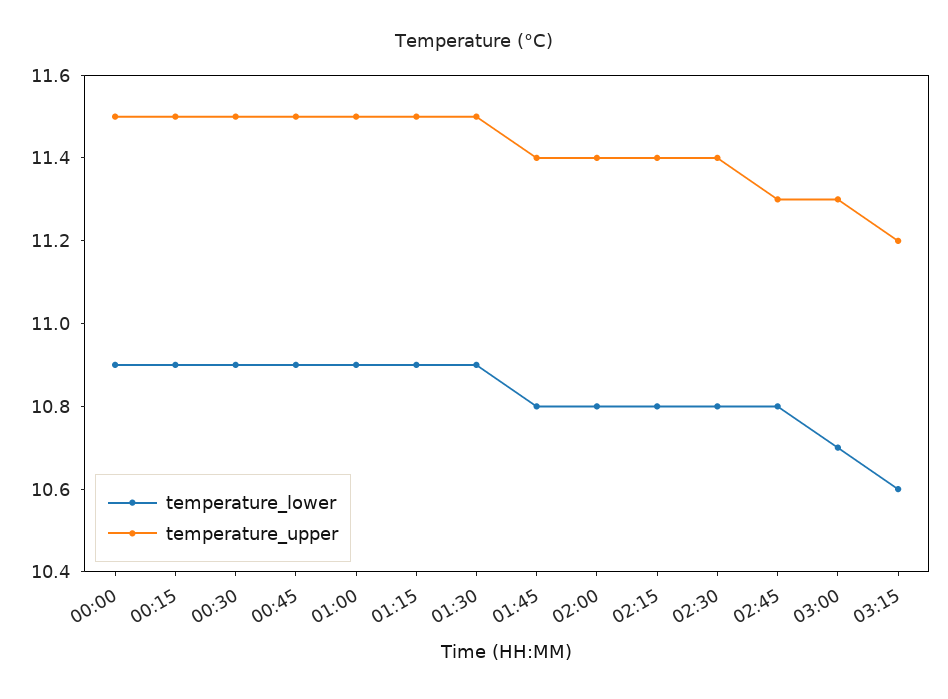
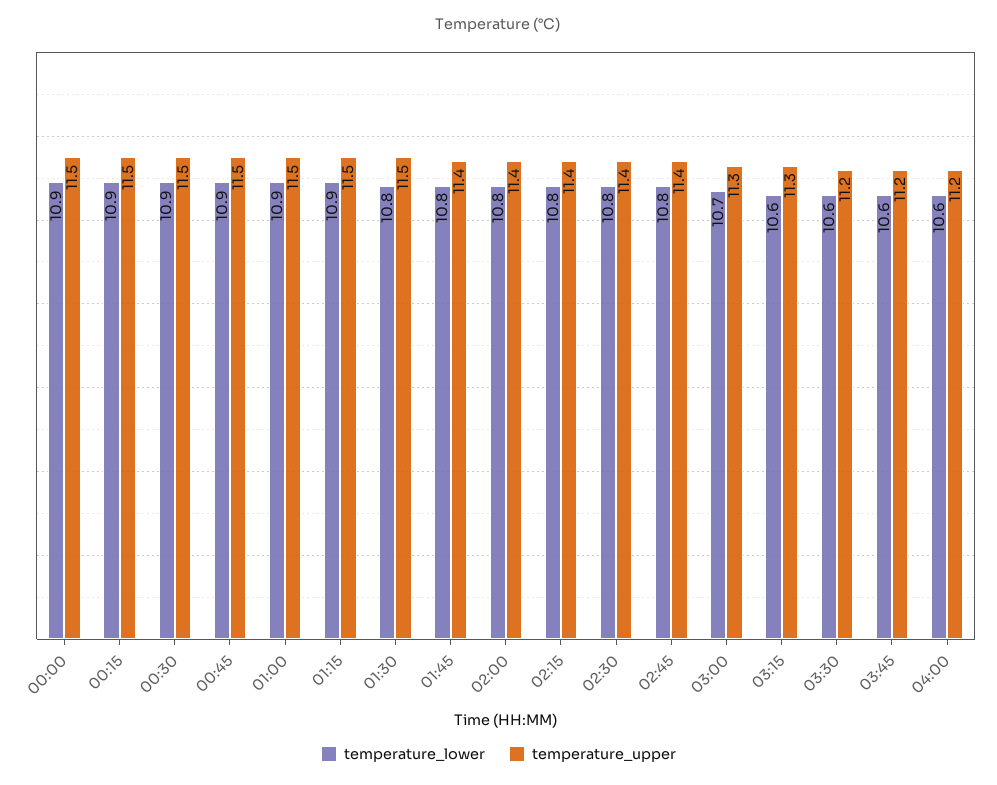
temperature_lower, 01:30: 10.9 -> 10.8
temperature_upper, 02:45: 11.3 -> 11.4
temperature_upper, 03:15: 11.2 -> 11.3
temperature_lower, 03:30: none -> 10.6
temperature_upper, 03:30: none -> 11.2
temperature_lower, 03:45: none -> 10.6
temperature_upper, 03:45: none -> 11.2
temperature_lower, 04:00: none -> 10.6
temperature_upper, 04:00: none -> 11.2

